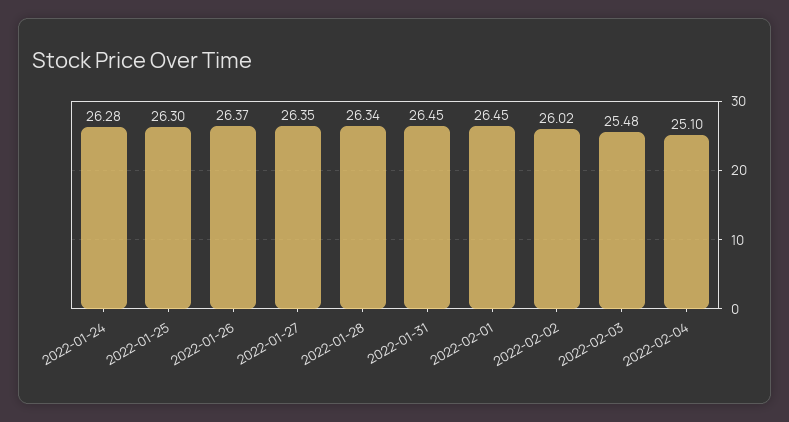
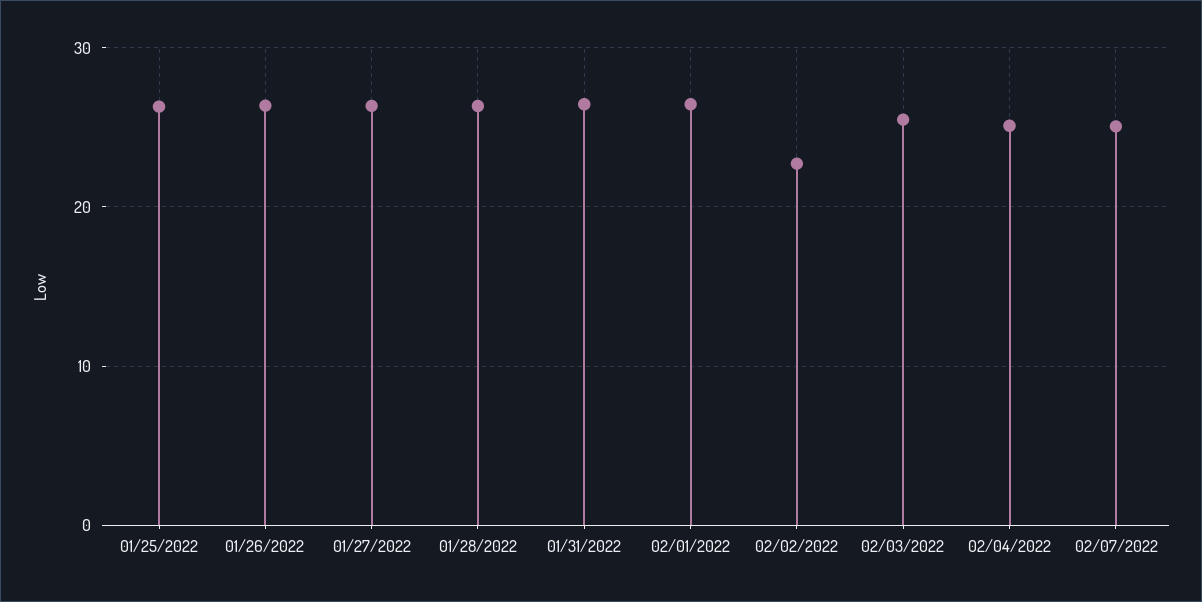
2022-01-24: 26.28 -> none
2022-02-02: 26.02 -> 23
02/07/2022: none -> 25

